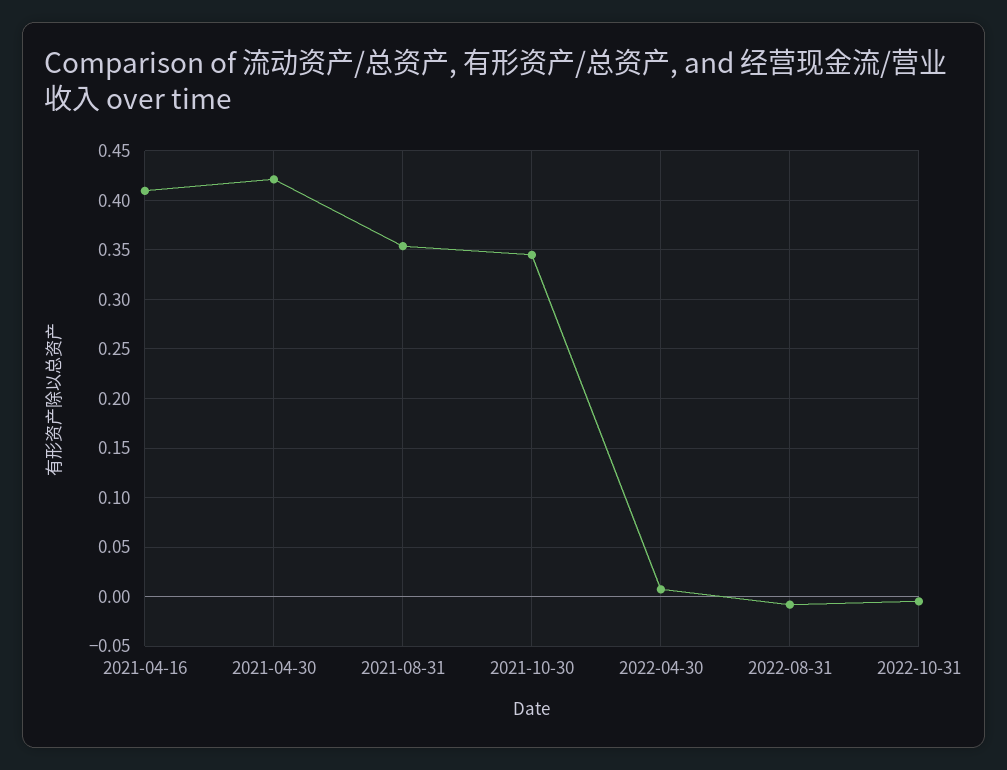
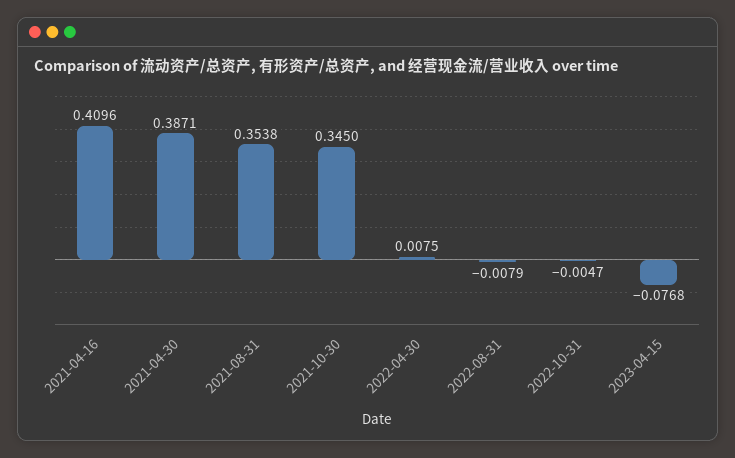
2021-04-30: 0.42 -> 0.3871
2023-04-15: none -> -0.0768

